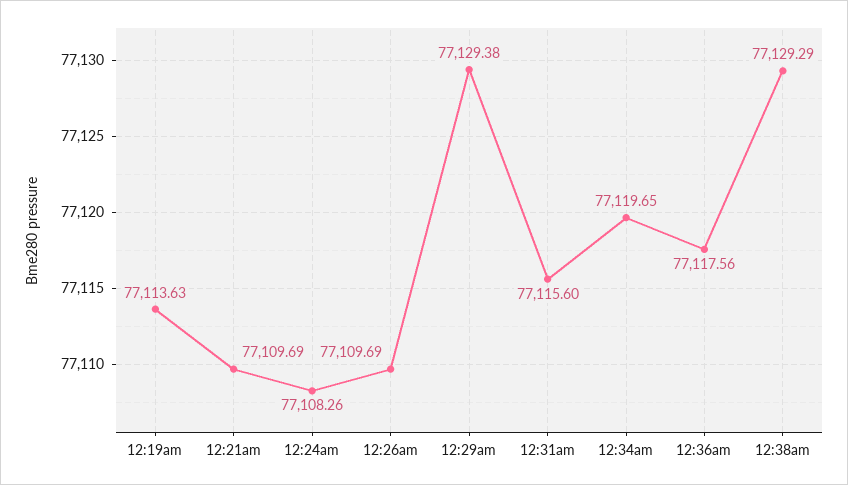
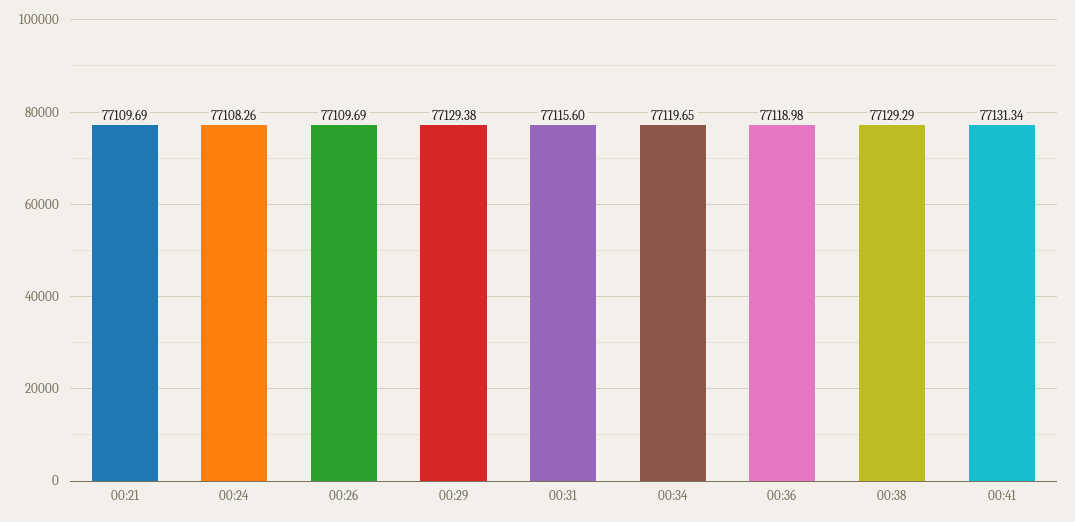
12:19am: 77113.63 -> none
12:36am: 77117.56 -> 77118.98
00:41: none -> 77131.34

